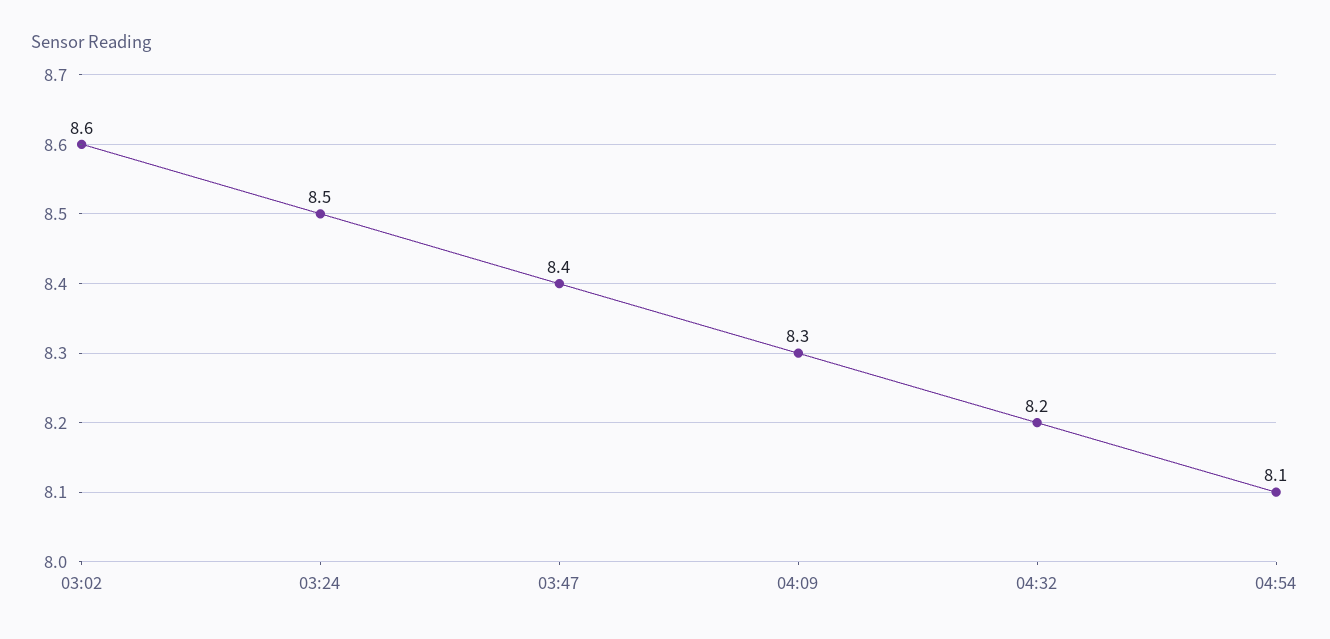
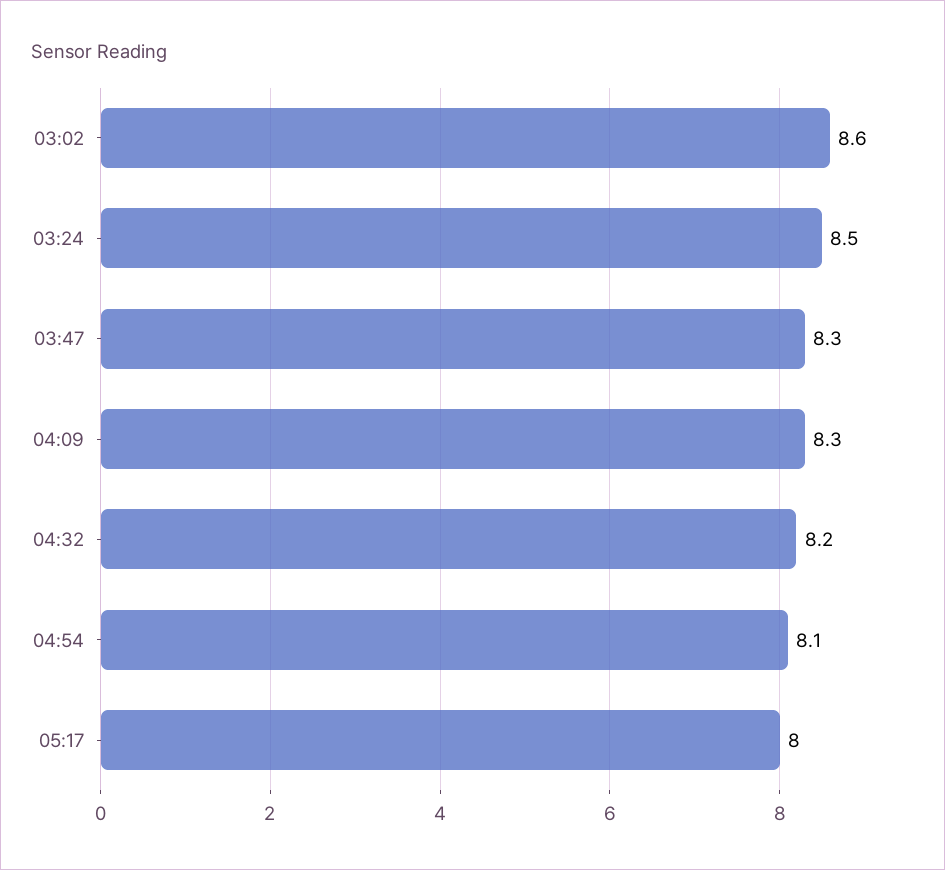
03:47: 8.4 -> 8.3
05:17: none -> 8

